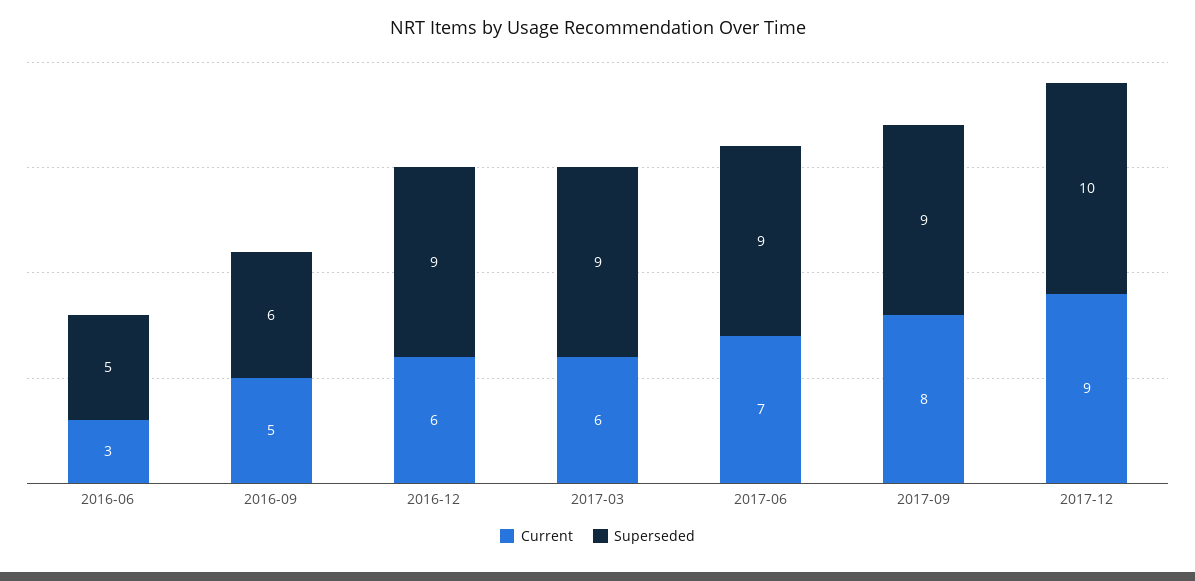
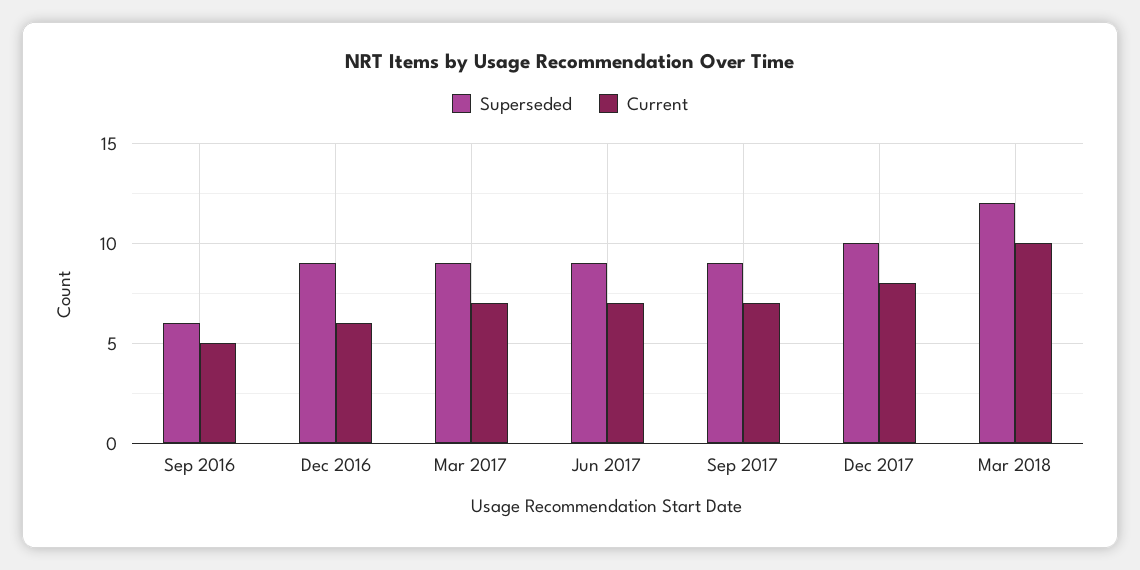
Current, 2016-06: 3 -> none
Superseded, 2016-06: 5 -> none
Current, 2017-03: 6 -> 7
Current, 2017-09: 8 -> 7
Current, 2017-12: 9 -> 8
Superseded, Mar 2018: none -> 12
Current, Mar 2018: none -> 10

